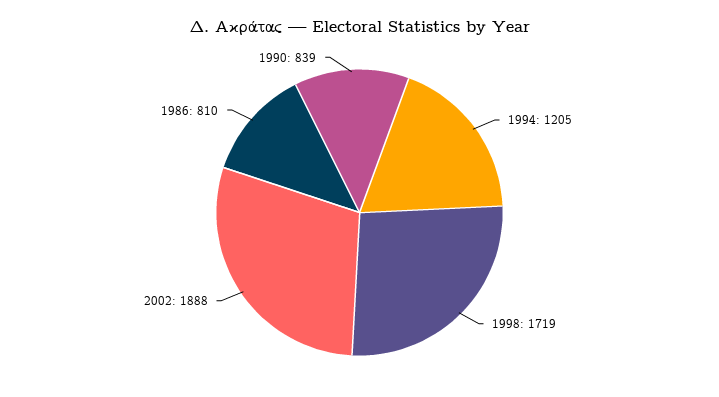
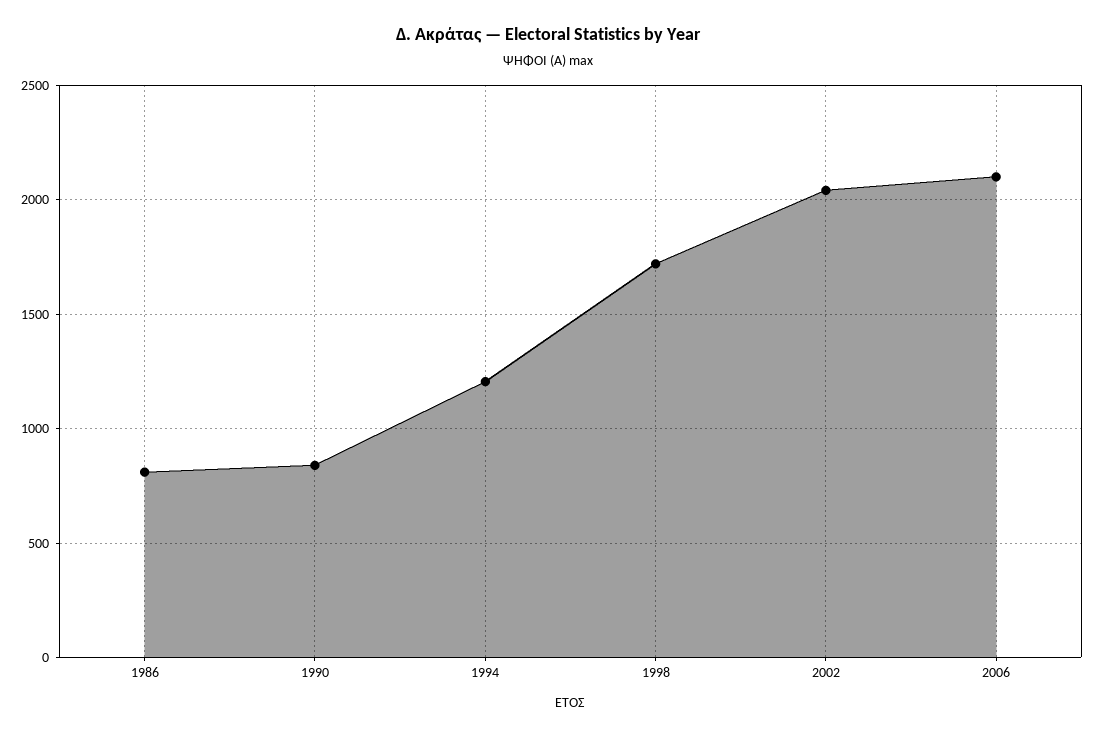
2002: 1888 -> 2050
2006: none -> 2100

